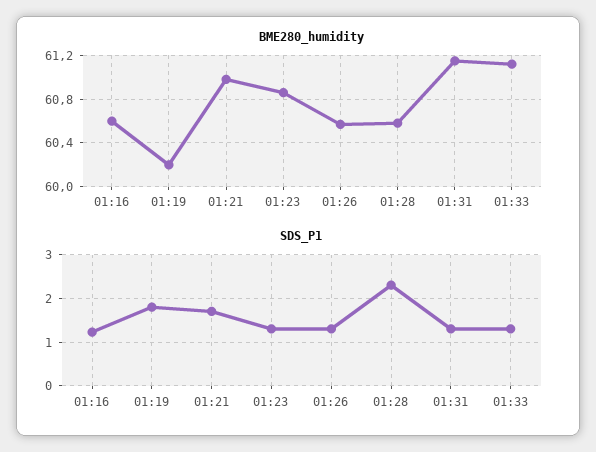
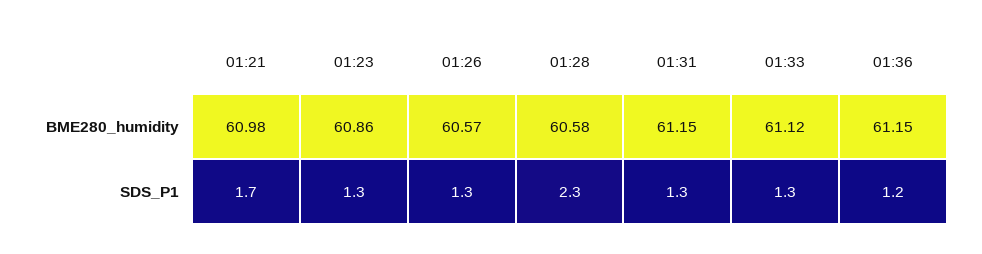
BME280_humidity, 01:16: 60.6 -> none
BME280_humidity, 01:19: 60.2 -> none
SDS_P1, 01:16: 1.2 -> none
SDS_P1, 01:19: 1.8 -> none
BME280_humidity, 01:36: none -> 61.15
SDS_P1, 01:36: none -> 1.2

